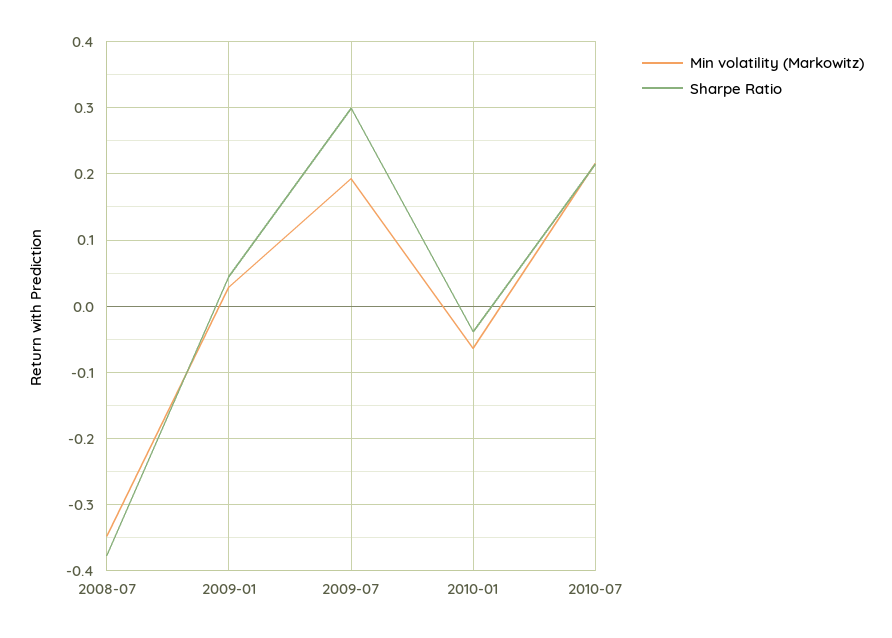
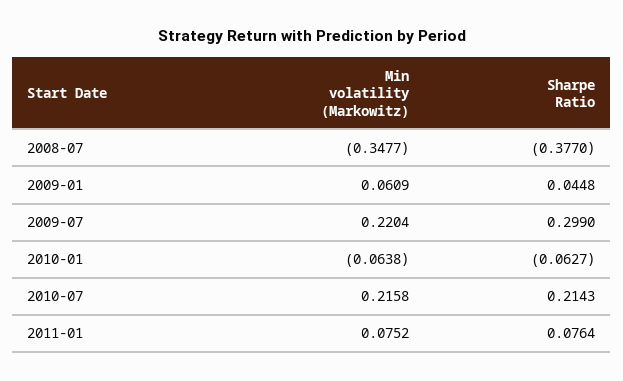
Min volatility (Markowitz), 2009-01: 0.03 -> 0.0609
Min volatility (Markowitz), 2009-07: 0.19 -> 0.2204
Sharpe Ratio, 2010-01: -0.04 -> -0.0627
Min volatility (Markowitz), 2011-01: none -> 0.0752
Sharpe Ratio, 2011-01: none -> 0.0764

